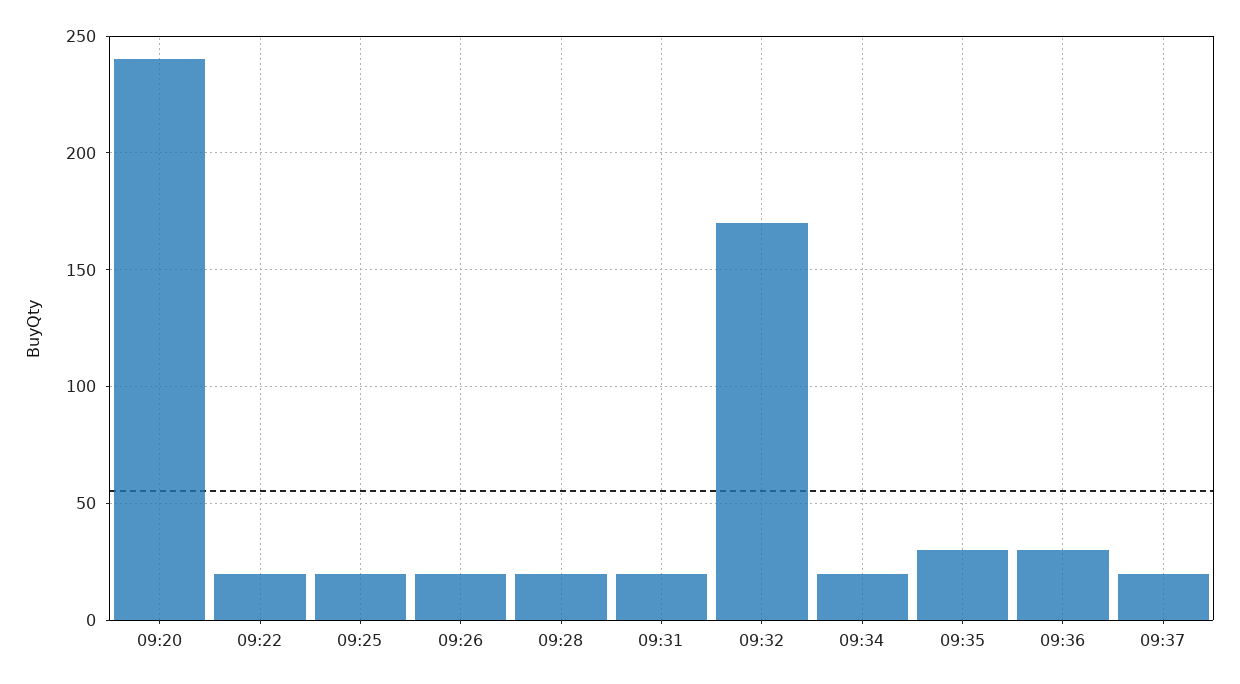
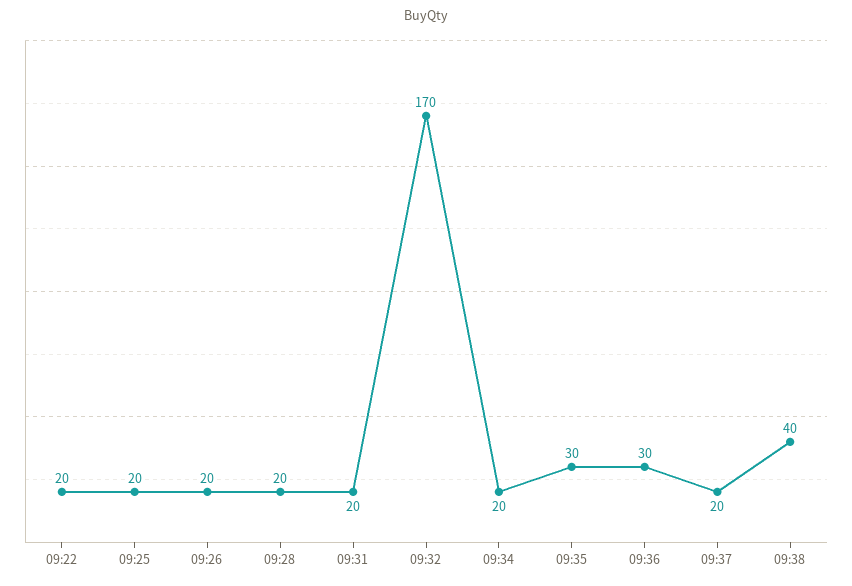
09:20: 240 -> none
09:38: none -> 40

